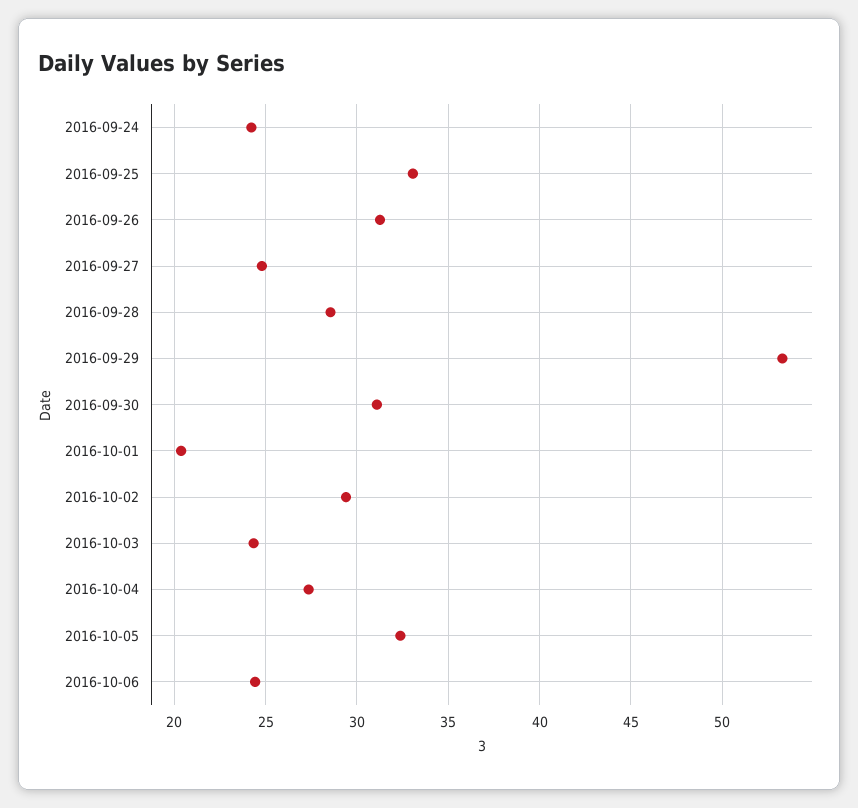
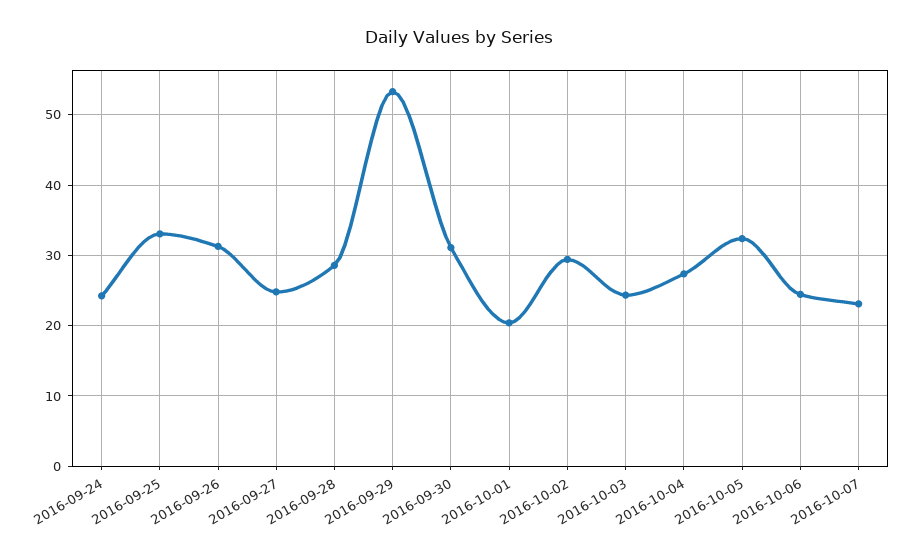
2016-10-07: none -> 23

